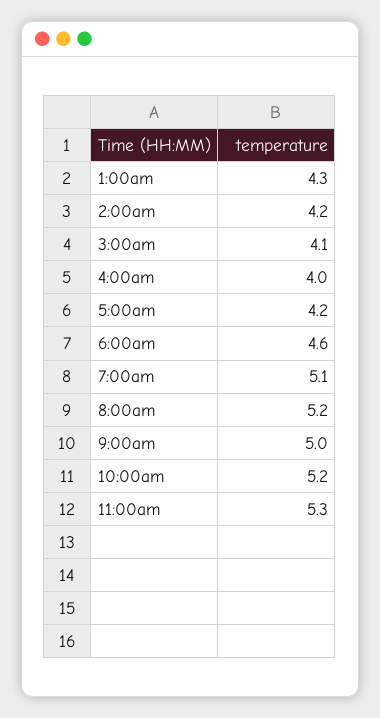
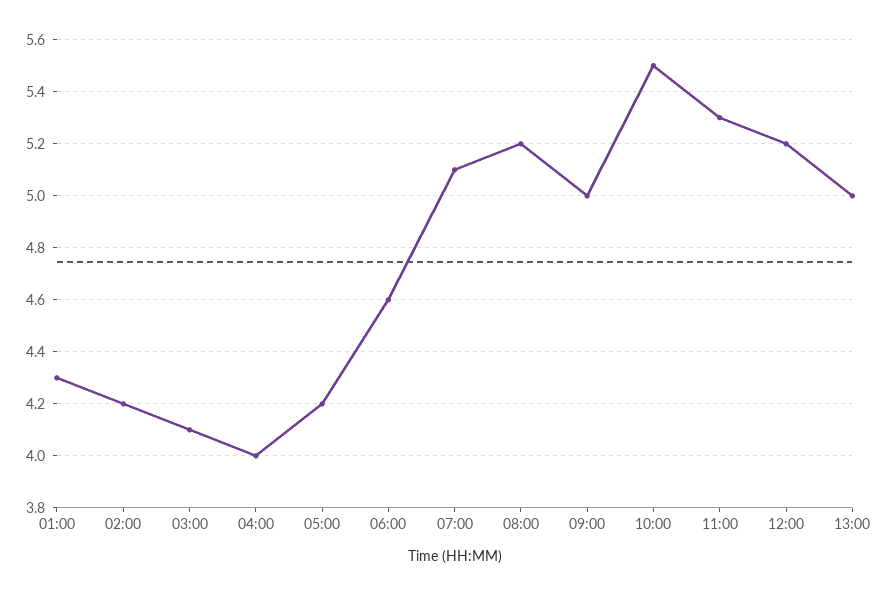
10:00am: 5.2 -> 5.5
12:00: none -> 5.2
13:00: none -> 5

